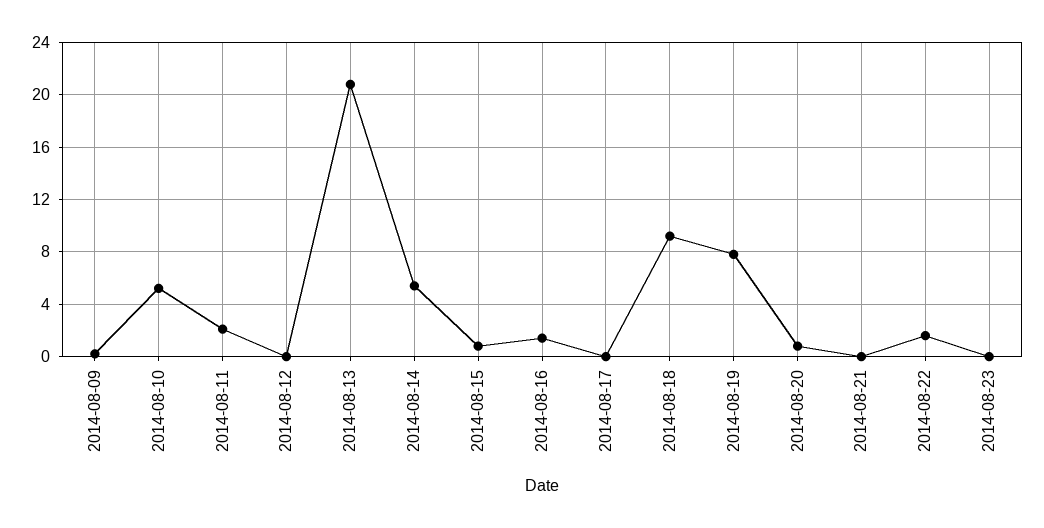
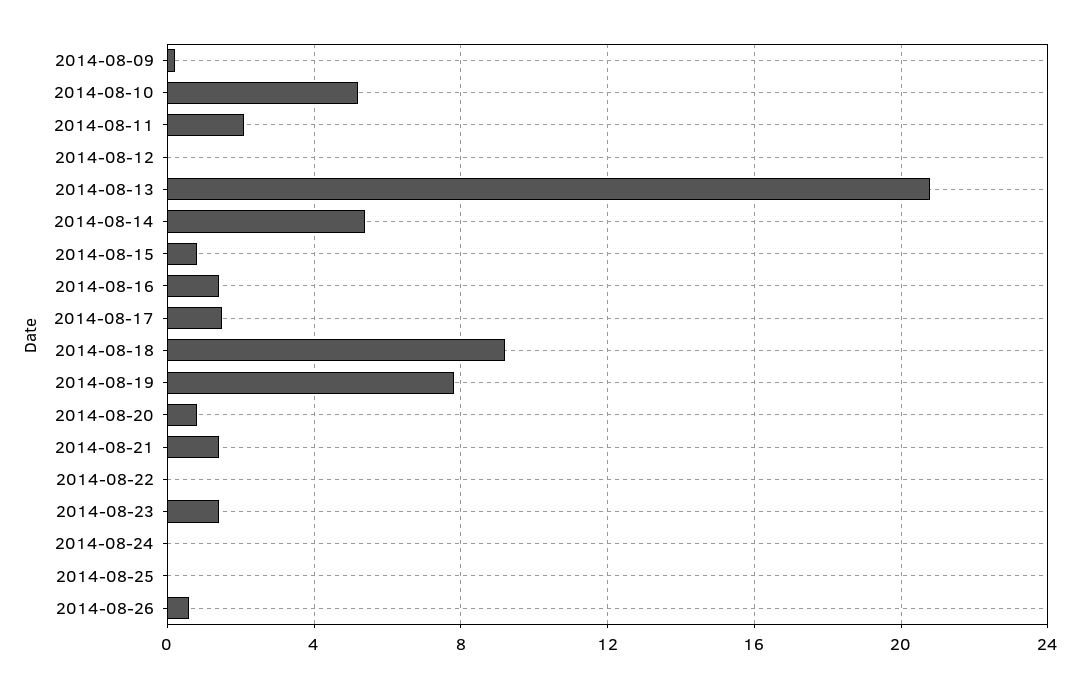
2014-08-17: 0 -> 1.5
2014-08-21: 0 -> 1.5
2014-08-22: 1.5 -> 0
2014-08-23: 0 -> 1.5
2014-08-24: none -> 0
2014-08-25: none -> 0
2014-08-26: none -> 0.5

